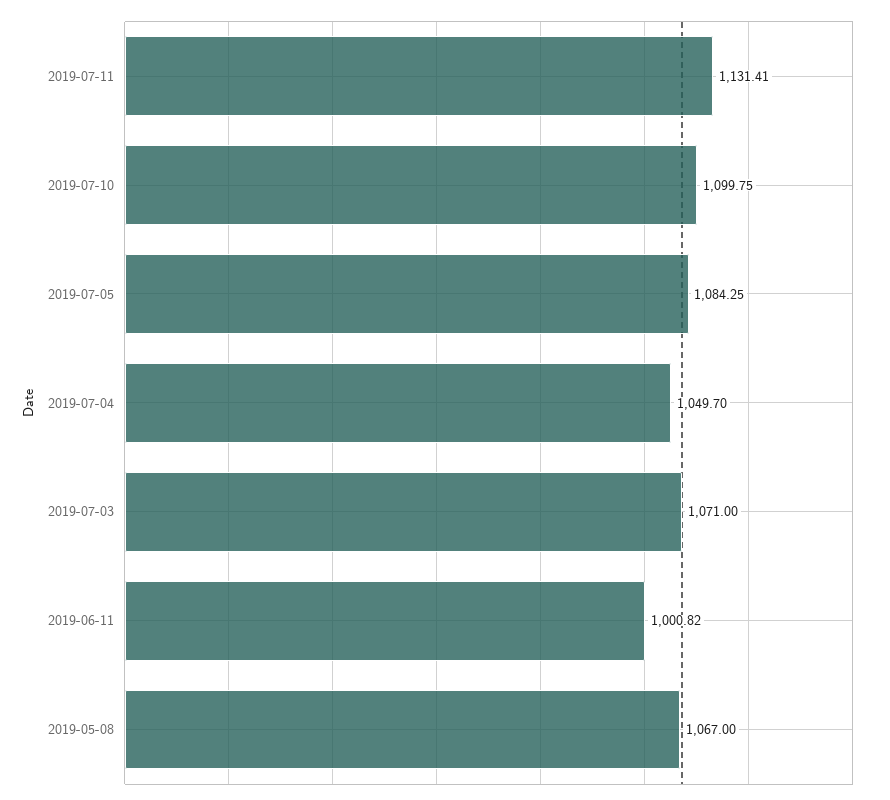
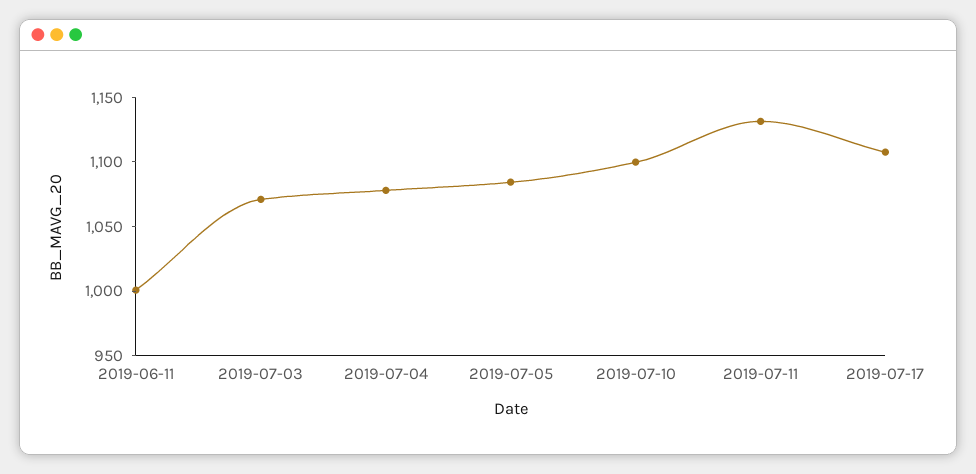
2019-07-04: 1049.7 -> 1080
2019-05-08: 1067 -> none
2019-07-17: none -> 1110

